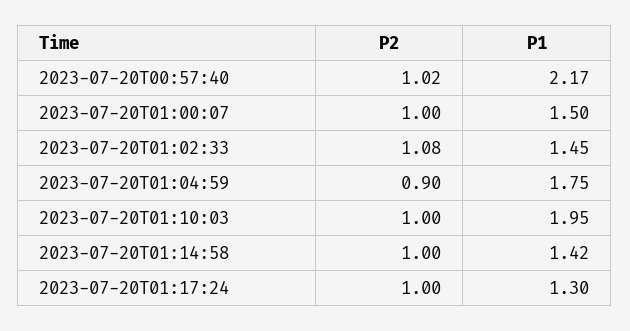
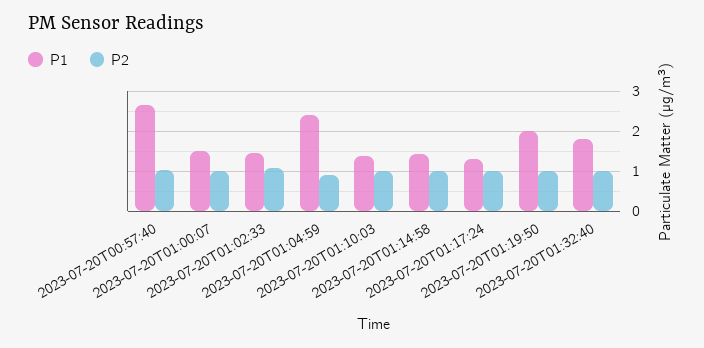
P1, 2023-07-20T00:57:40: 2.17 -> 2.6
P1, 2023-07-20T01:04:59: 1.75 -> 2.4
P1, 2023-07-20T01:10:03: 1.95 -> 1.4
P1, 2023-07-20T01:19:50: none -> 2
P2, 2023-07-20T01:19:50: none -> 1
P1, 2023-07-20T01:32:40: none -> 1.8
P2, 2023-07-20T01:32:40: none -> 1

